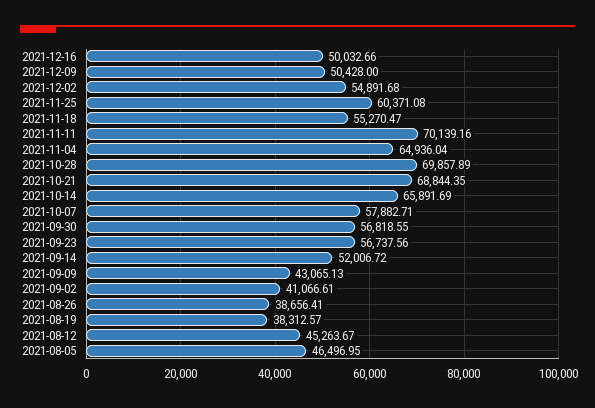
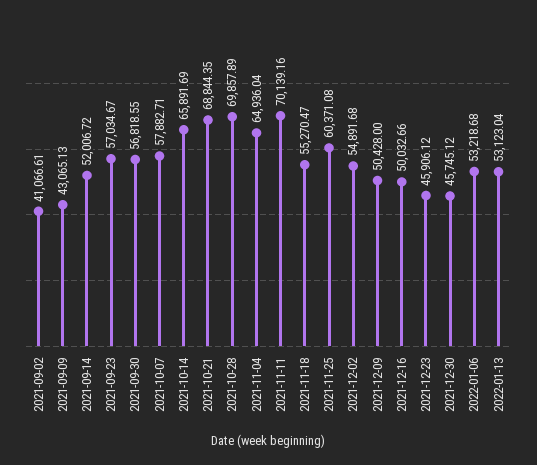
2021-09-23: 56737.56 -> 57034.67
2021-08-26: 38656.41 -> none
2021-08-19: 38312.57 -> none
2021-08-12: 45263.67 -> none
2021-08-05: 46496.95 -> none
2021-12-23: none -> 45906.12
2021-12-30: none -> 45745.12
2022-01-06: none -> 53218.68
2022-01-13: none -> 53123.04

